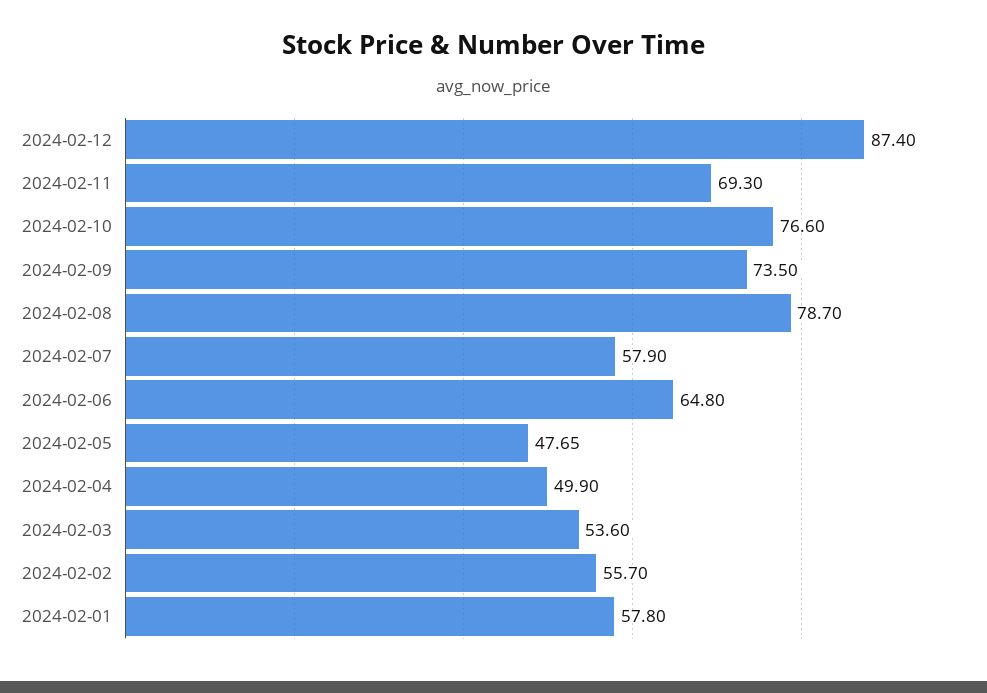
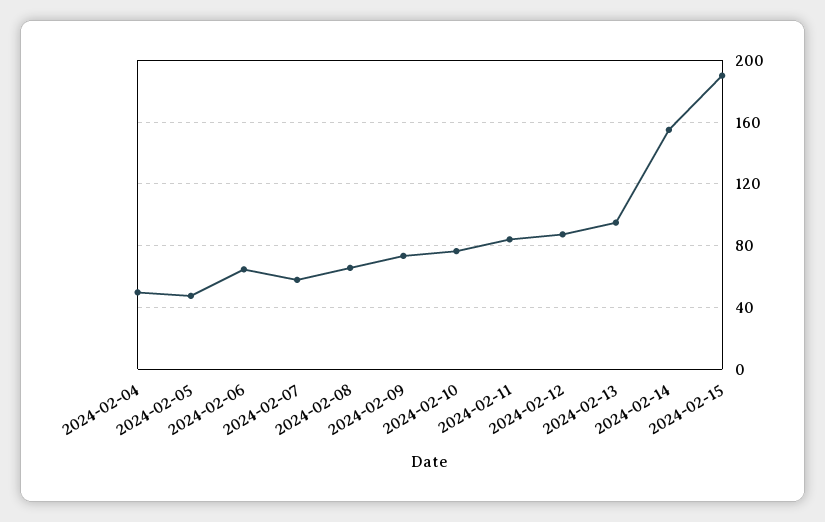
2024-02-11: 69.3 -> 85
2024-02-08: 78.7 -> 65
2024-02-03: 53.6 -> none
2024-02-02: 55.7 -> none
2024-02-01: 57.8 -> none
2024-02-13: none -> 95
2024-02-14: none -> 155
2024-02-15: none -> 190

